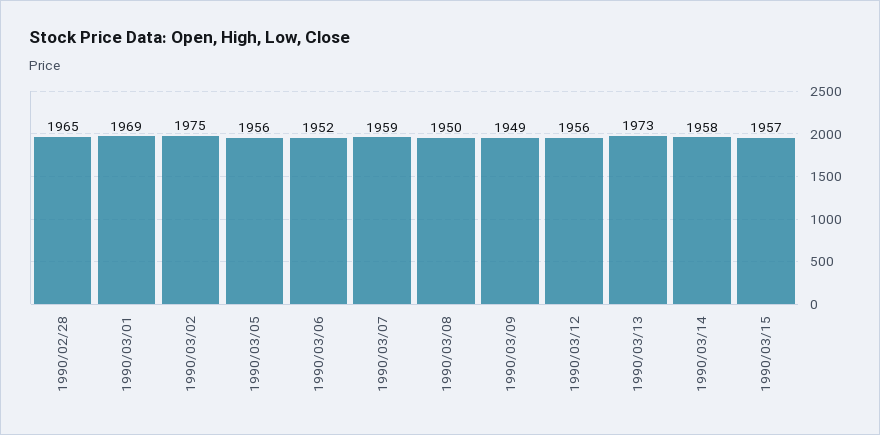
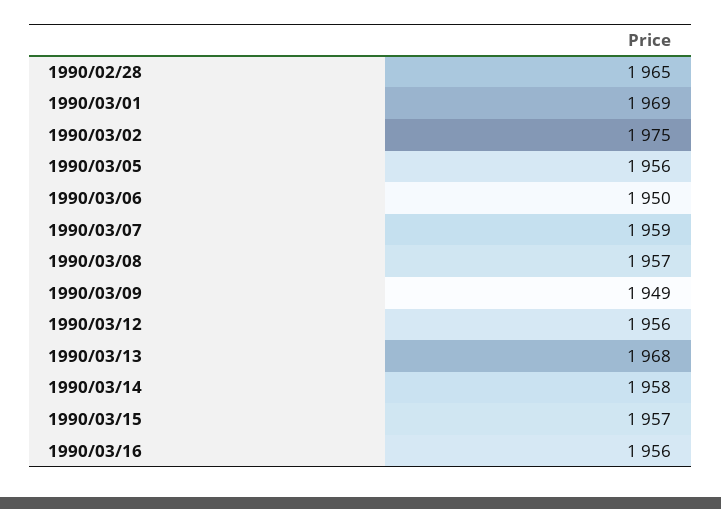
1990/03/06: 1952 -> 1950
1990/03/08: 1950 -> 1957
1990/03/13: 1973 -> 1968
1990/03/16: none -> 1956

